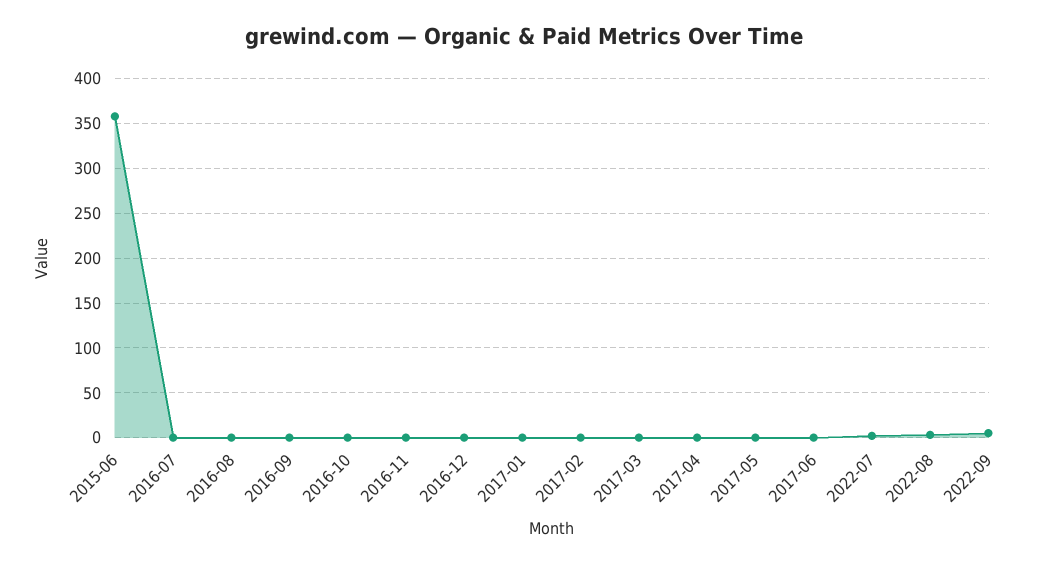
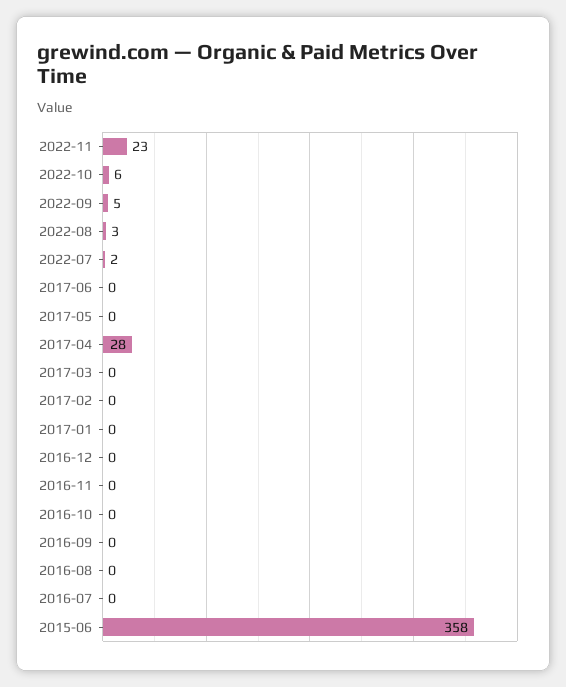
2017-04: 0 -> 28
2022-11: none -> 23
2022-10: none -> 6

